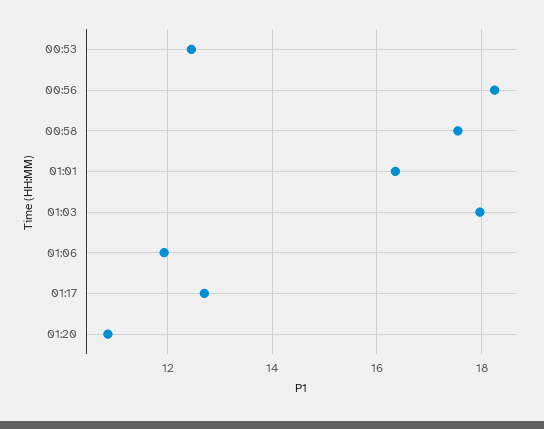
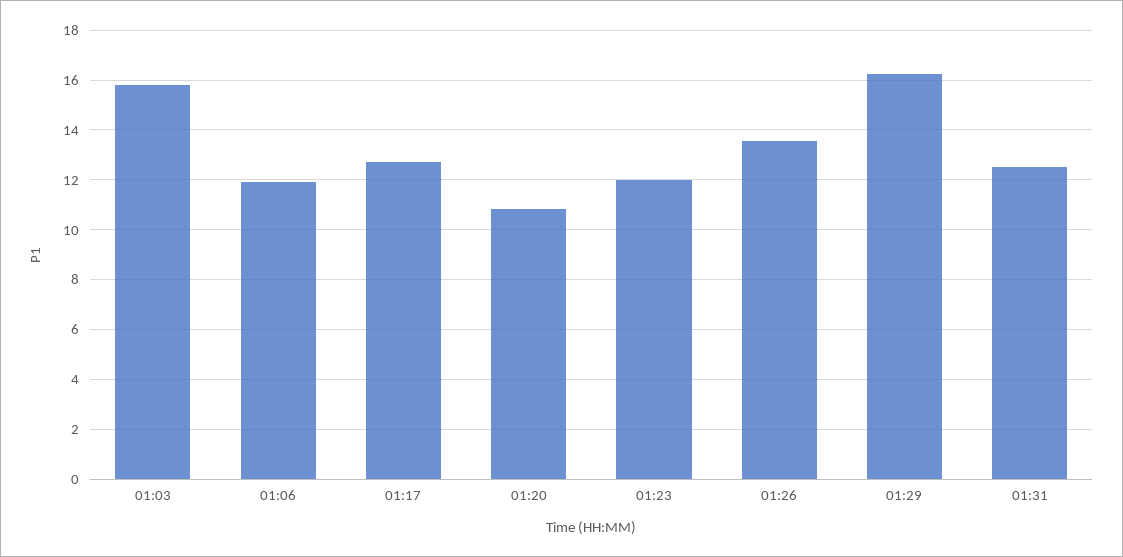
00:53: 12.4 -> none
00:56: 18.2 -> none
00:58: 17.6 -> none
01:01: 16.4 -> none
01:03: 18 -> 15.75
01:23: none -> 12
01:26: none -> 13.5
01:29: none -> 16.25
01:31: none -> 12.5

